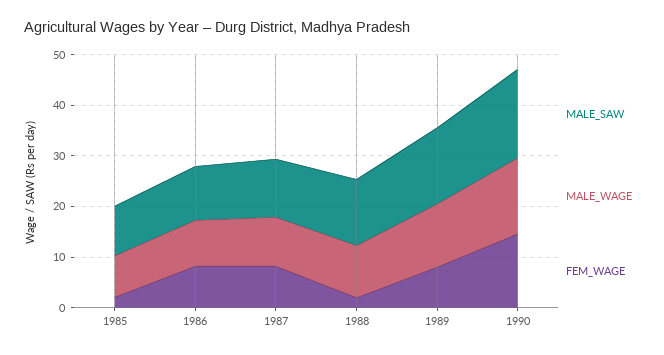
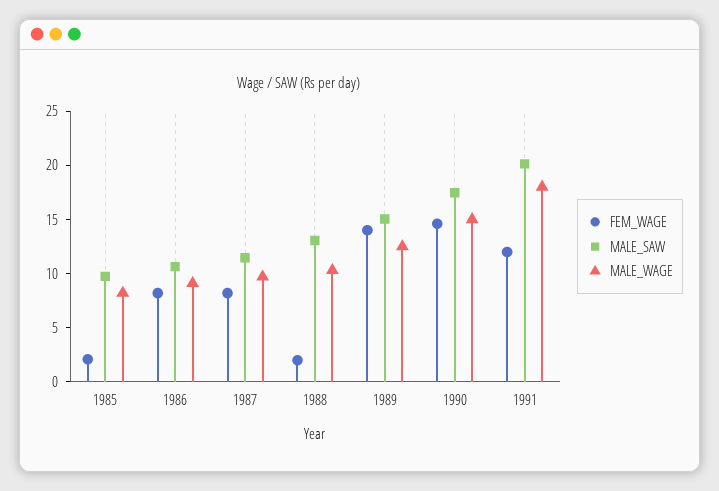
FEM_WAGE, 1989: 8 -> 14
FEM_WAGE, 1991: none -> 12
MALE_SAW, 1991: none -> 20
MALE_WAGE, 1991: none -> 18

